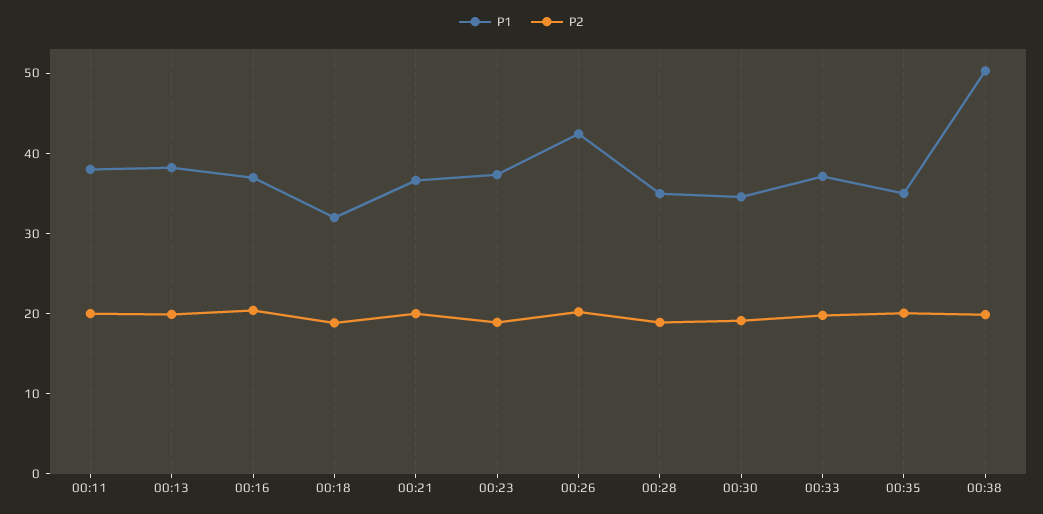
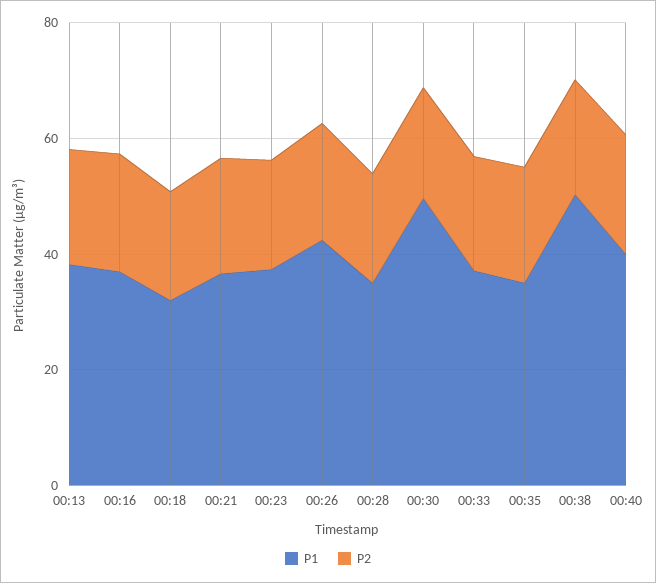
P1, 00:11: 38 -> none
P2, 00:11: 20 -> none
P1, 00:30: 34 -> 50
P1, 00:40: none -> 40
P2, 00:40: none -> 20

